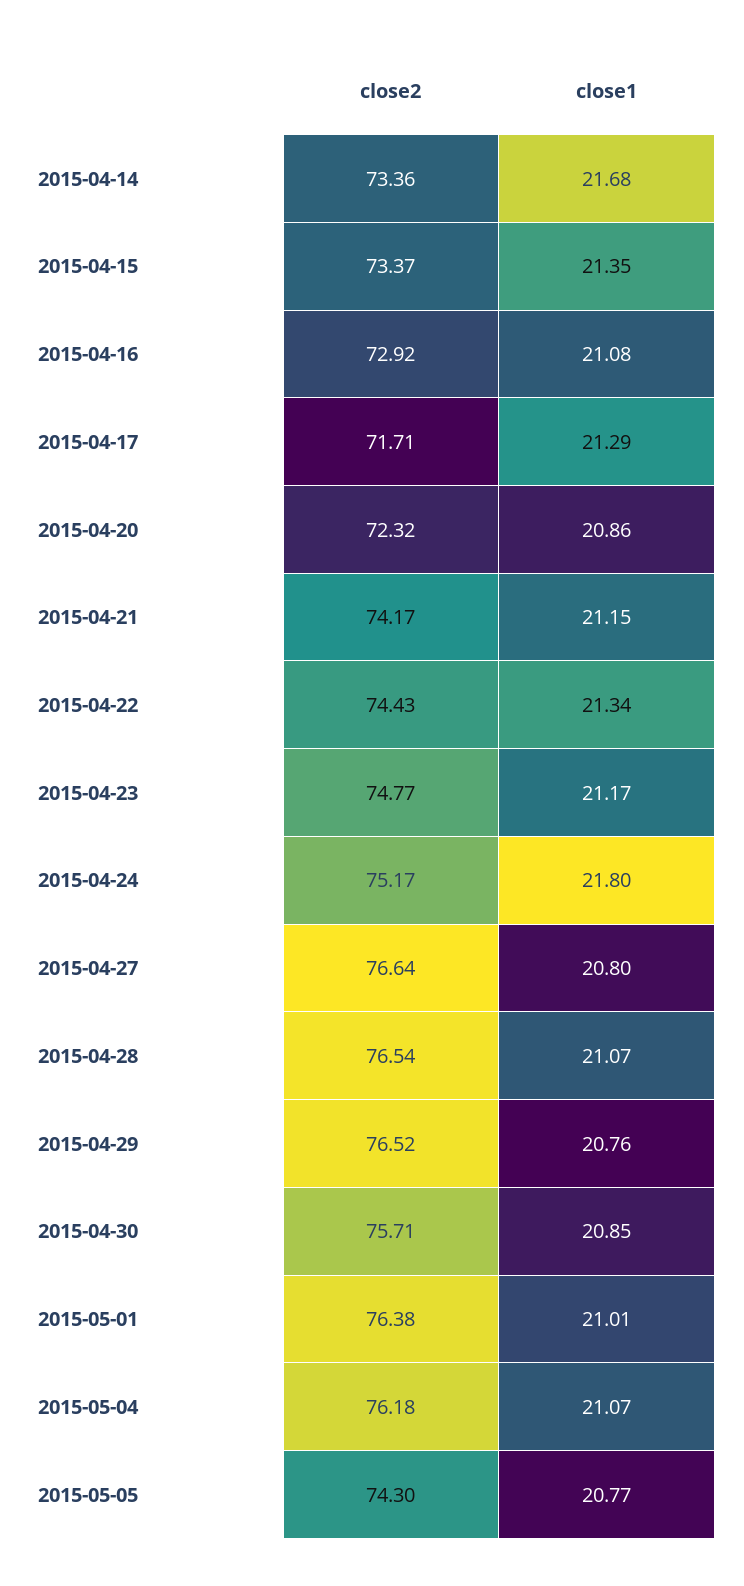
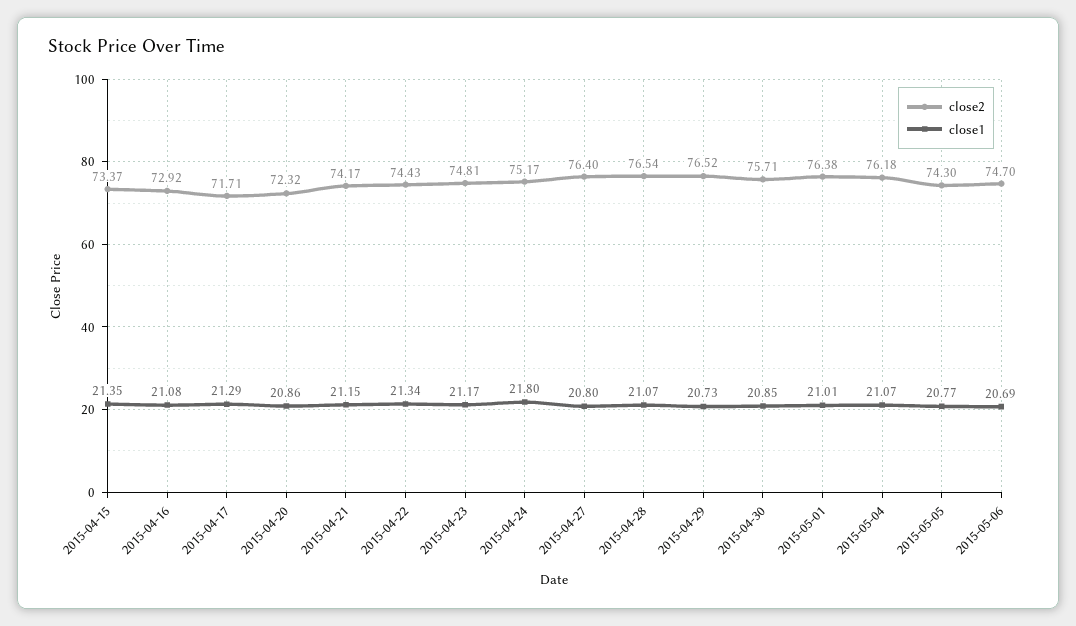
close2, 2015-04-14: 73.36 -> none
close1, 2015-04-14: 21.68 -> none
close2, 2015-04-23: 74.77 -> 74.81
close2, 2015-04-27: 76.64 -> 76.4
close1, 2015-04-29: 20.76 -> 20.73
close2, 2015-05-06: none -> 74.7
close1, 2015-05-06: none -> 20.69

